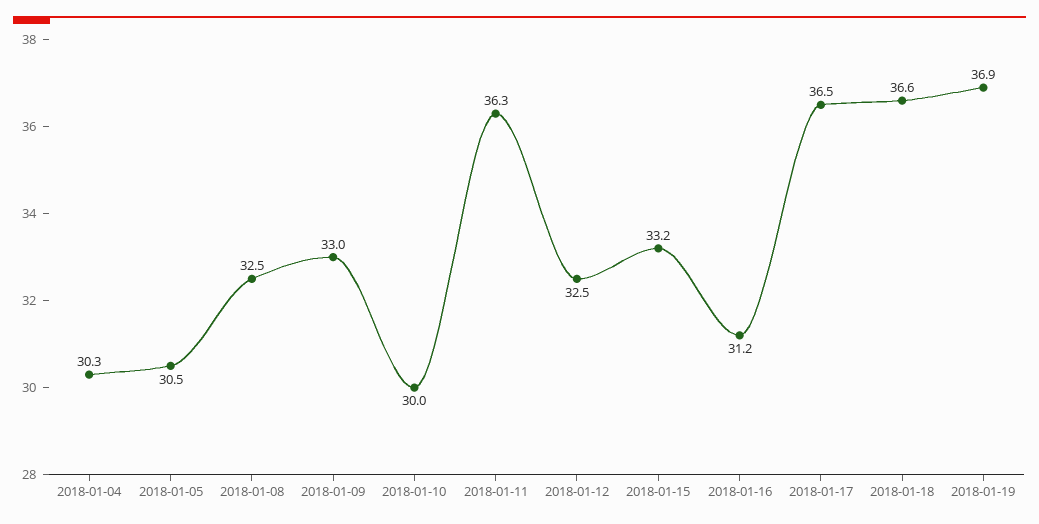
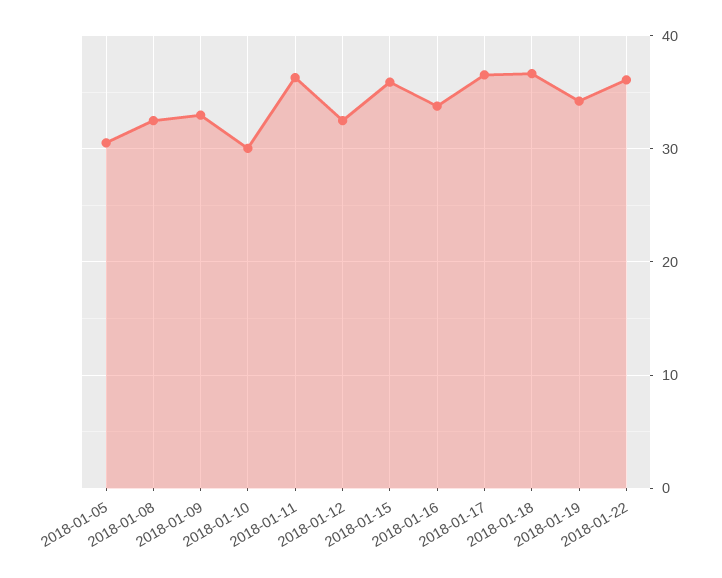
2018-01-04: 30.3 -> none
2018-01-15: 33.2 -> 36
2018-01-16: 31.2 -> 34
2018-01-19: 36.9 -> 34
2018-01-22: none -> 36

